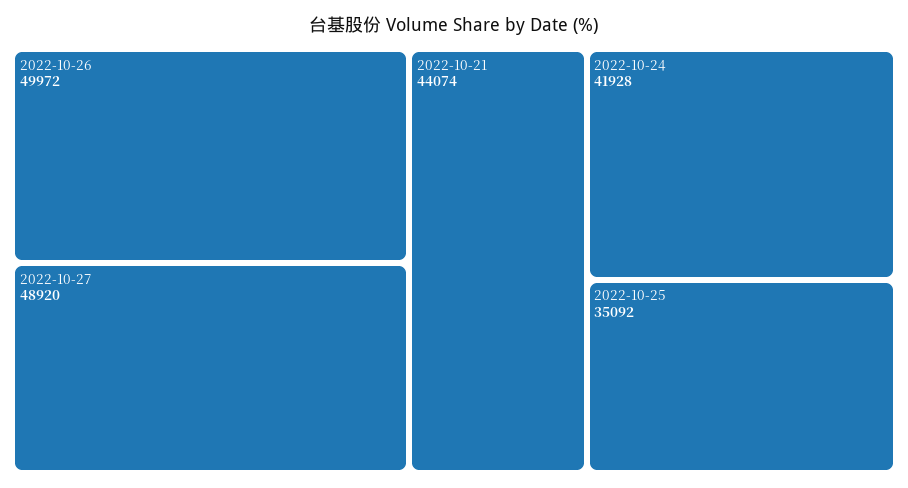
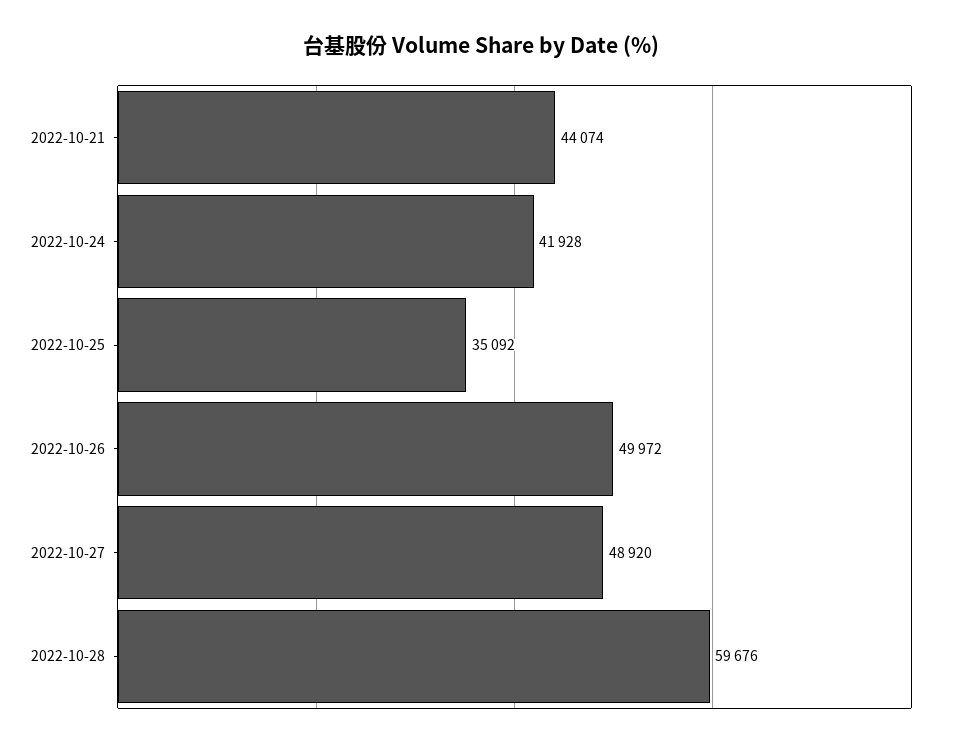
2022-10-28: none -> 59676

